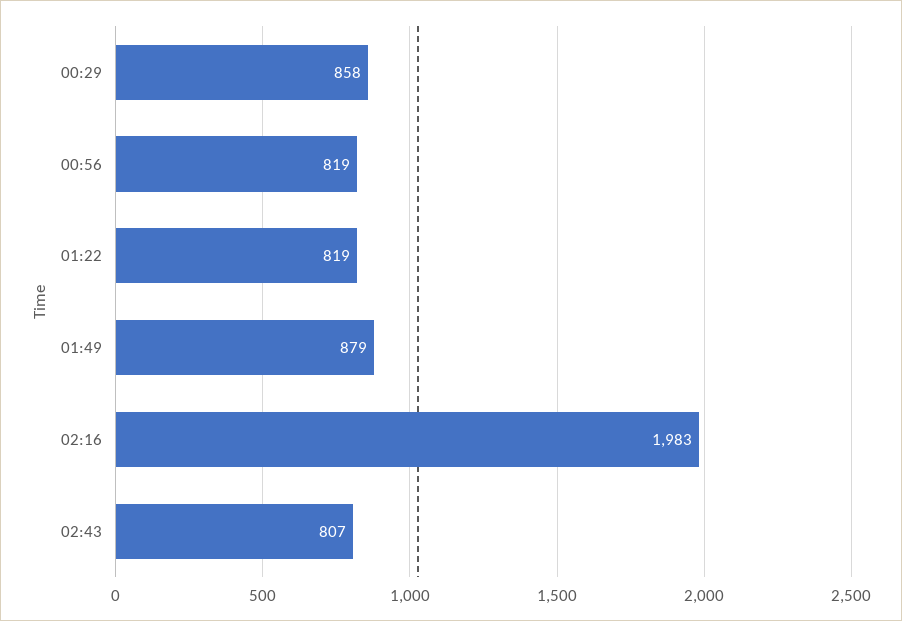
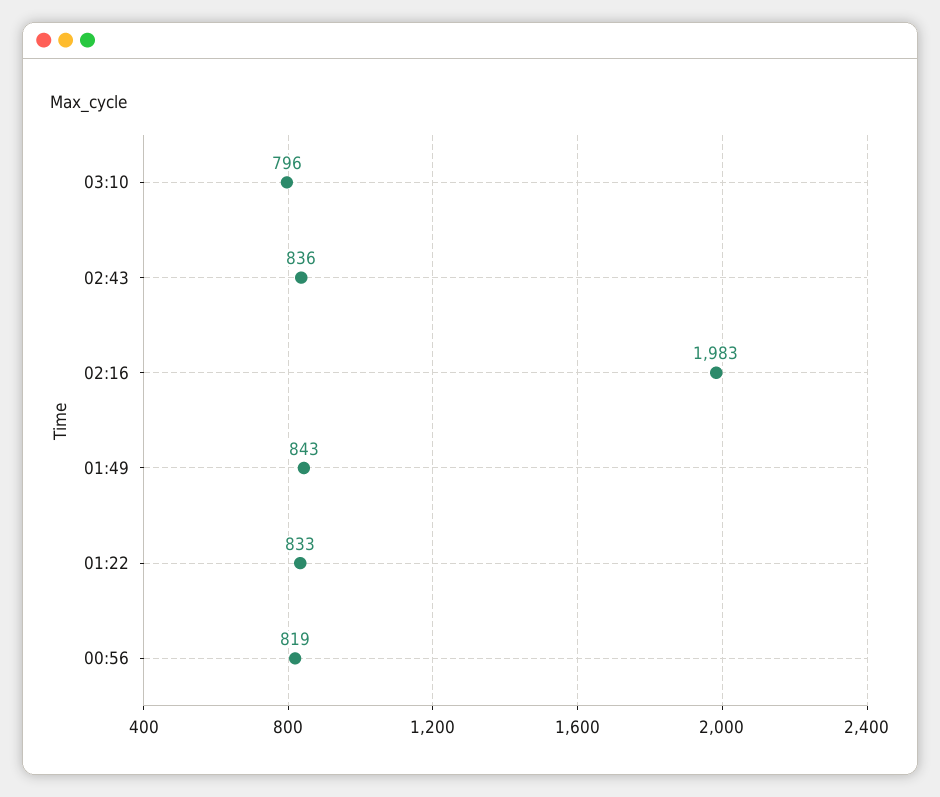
00:29: 858 -> none
01:22: 819 -> 833
01:49: 879 -> 843
02:43: 807 -> 836
03:10: none -> 796

